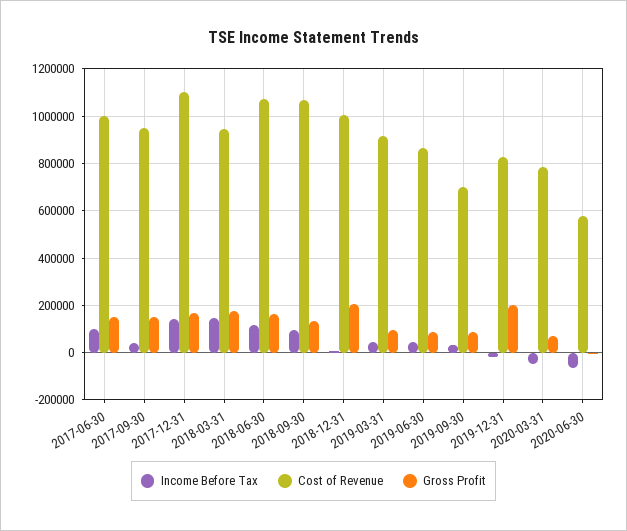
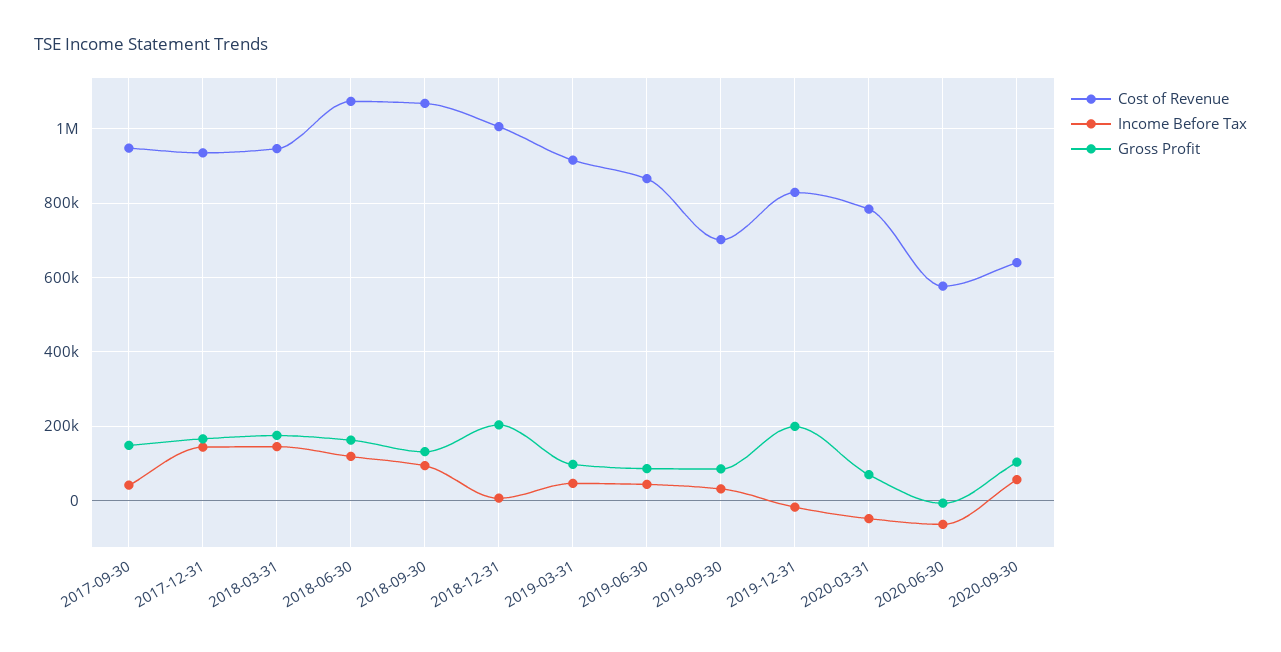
Income Before Tax, 2017-06-30: 100000 -> none
Cost of Revenue, 2017-06-30: 1000000 -> none
Gross Profit, 2017-06-30: 150000 -> none
Cost of Revenue, 2017-12-31: 1100000 -> 940000
Cost of Revenue, 2020-09-30: none -> 640000
Income Before Tax, 2020-09-30: none -> 60000
Gross Profit, 2020-09-30: none -> 100000

